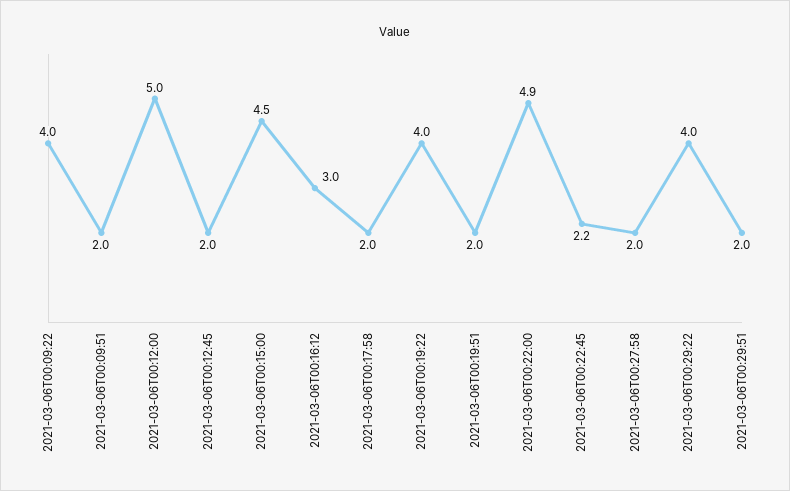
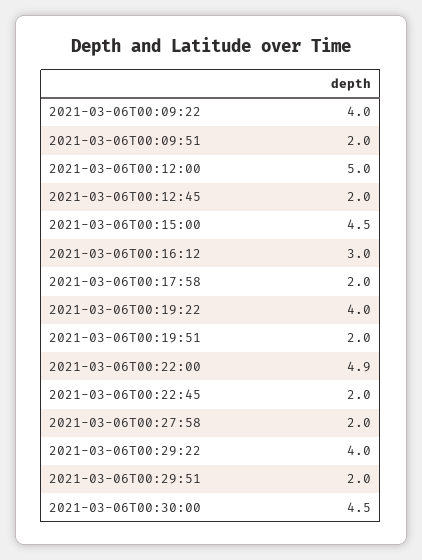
2021-03-06T00:22:45: 2.2 -> 2
2021-03-06T00:30:00: none -> 4.5

